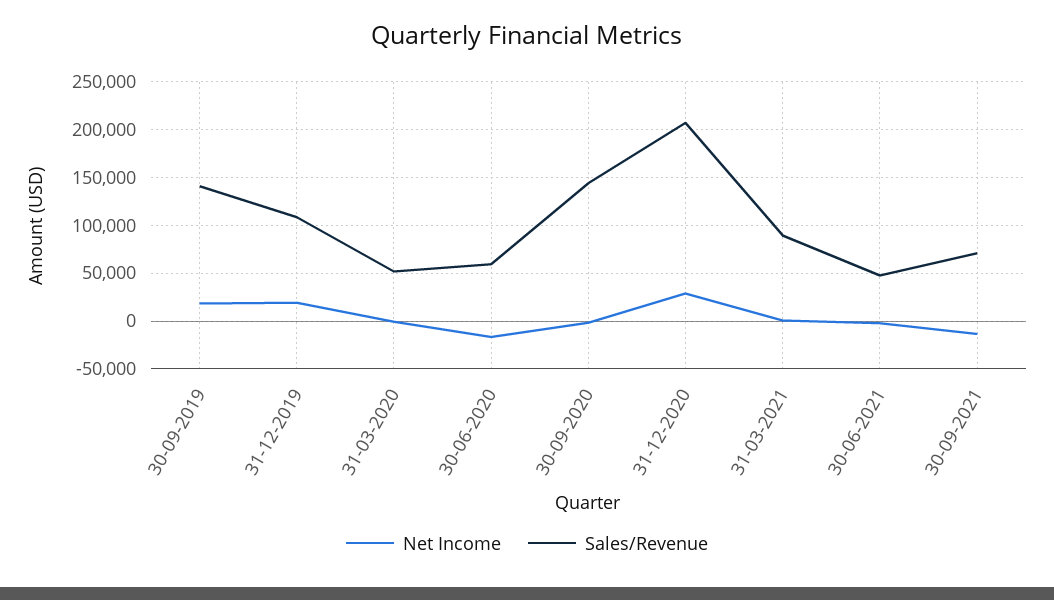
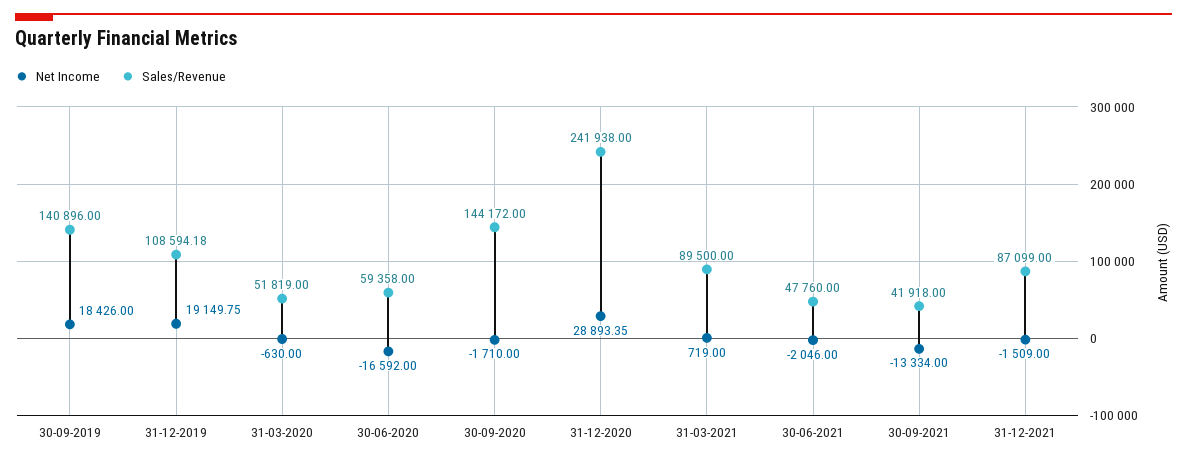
Sales/Revenue, 31-12-2020: 210000 -> 241938
Sales/Revenue, 30-09-2021: 70000 -> 41918
Net Income, 31-12-2021: none -> -1509
Sales/Revenue, 31-12-2021: none -> 87099

